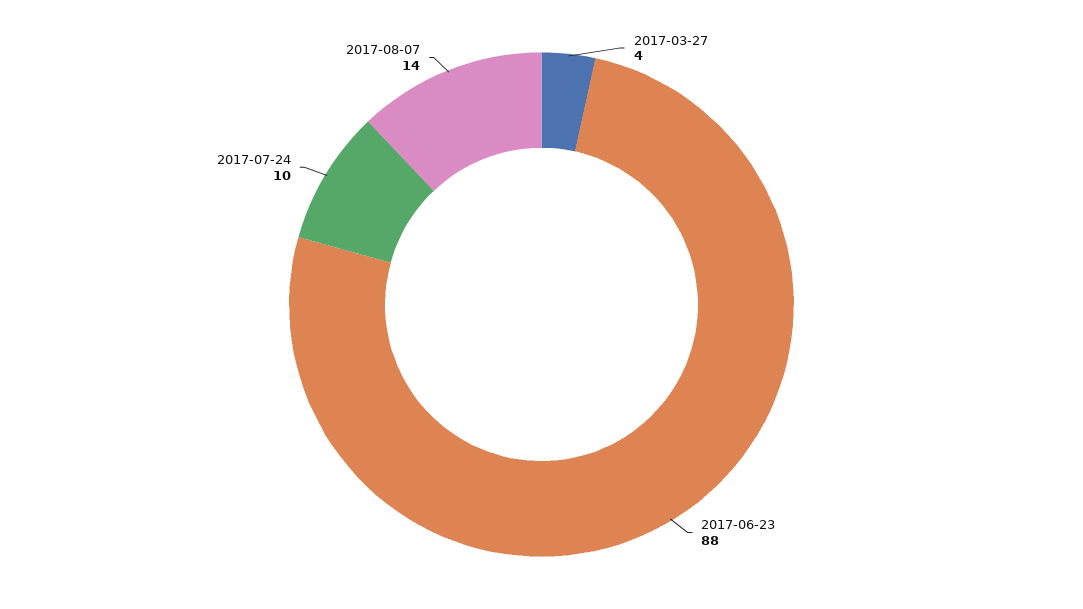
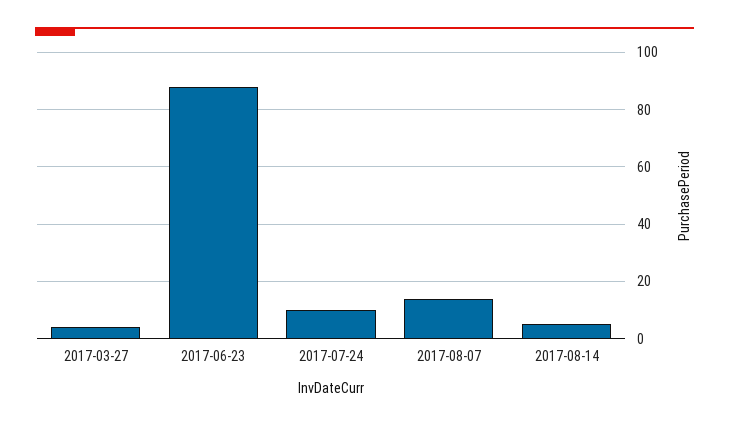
2017-08-14: none -> 5

